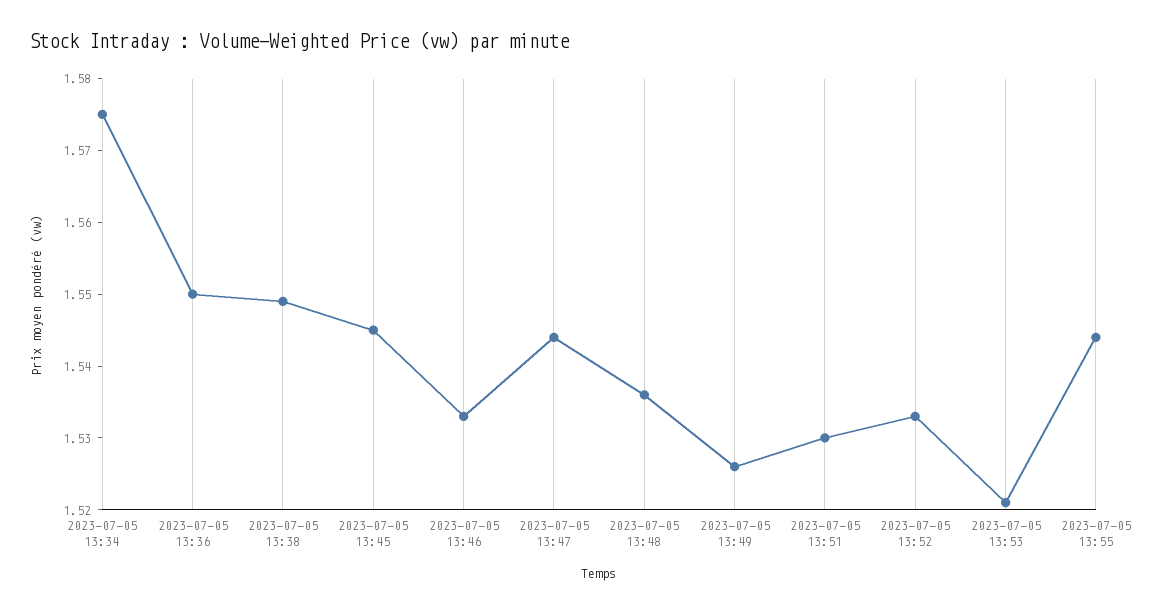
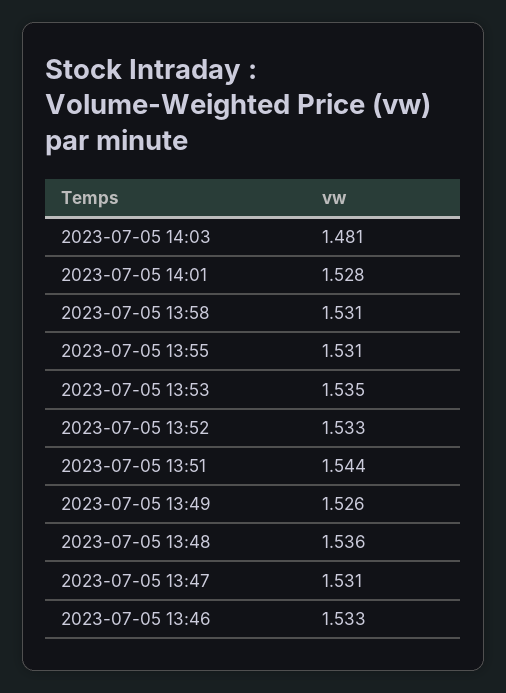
2023-07-05 13:34: 1.575 -> none
2023-07-05 13:36: 1.55 -> none
2023-07-05 13:38: 1.55 -> none
2023-07-05 13:45: 1.545 -> none
2023-07-05 13:47: 1.545 -> 1.531
2023-07-05 13:51: 1.53 -> 1.544
2023-07-05 13:53: 1.52 -> 1.535
2023-07-05 13:55: 1.545 -> 1.531
2023-07-05 14:03: none -> 1.481
2023-07-05 14:01: none -> 1.528
2023-07-05 13:58: none -> 1.531

